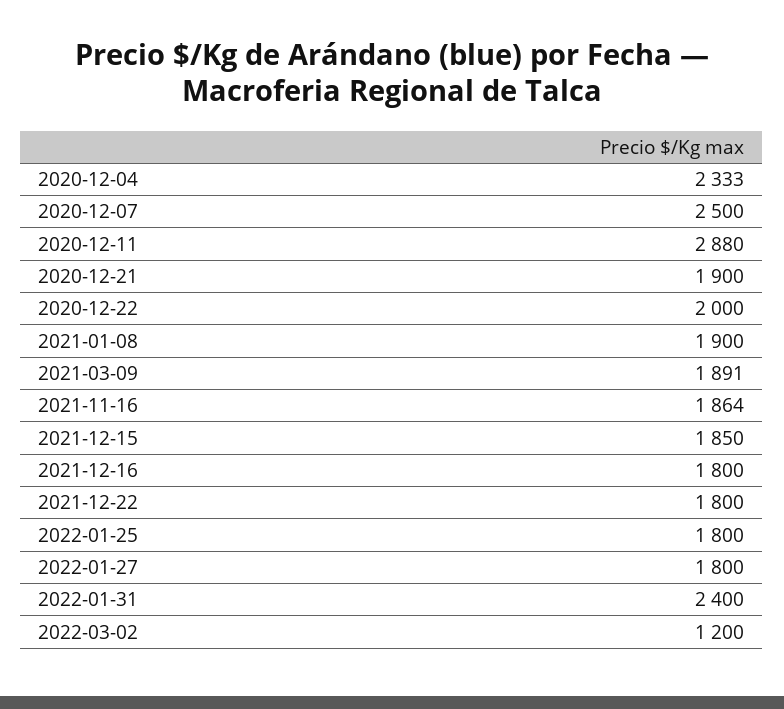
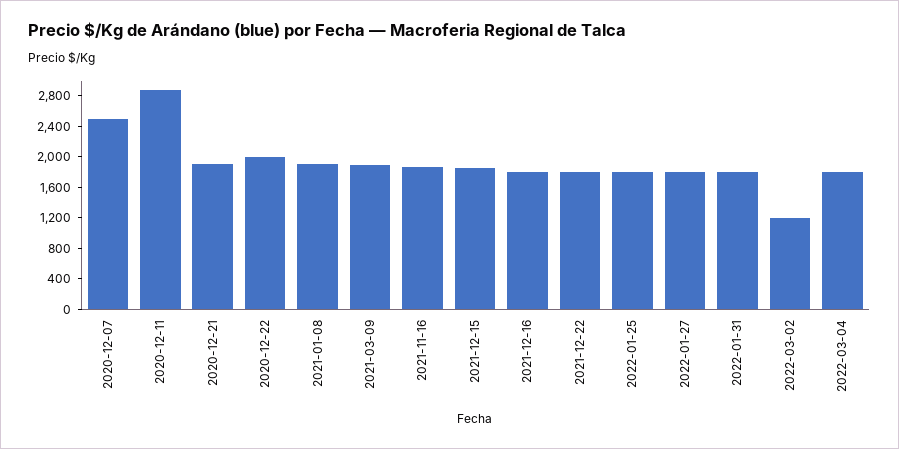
2020-12-04: 2333 -> none
2022-01-31: 2400 -> 1800
2022-03-04: none -> 1800

